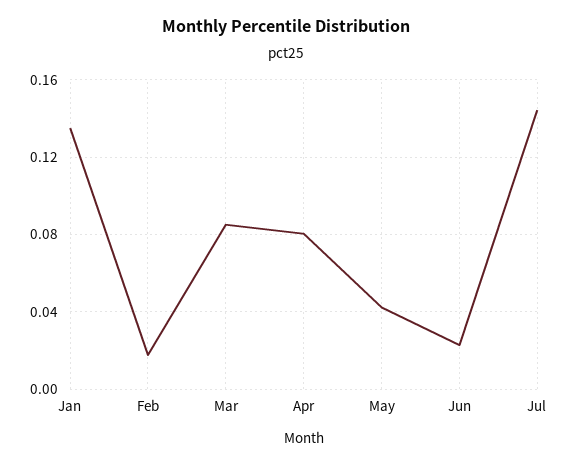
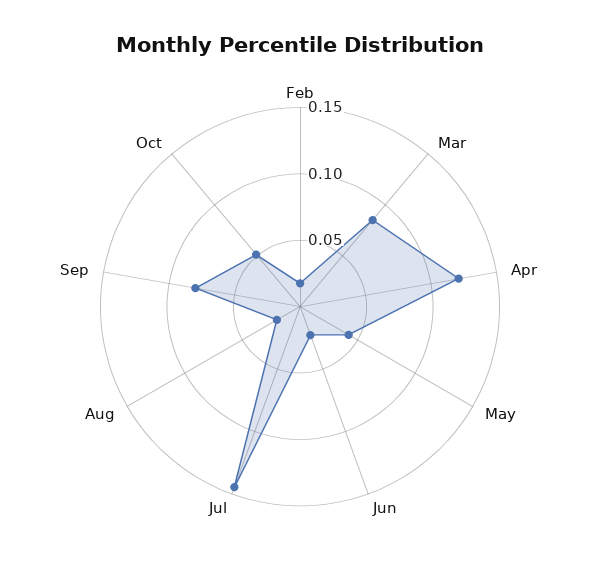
Jan: 0.135 -> none
Apr: 0.08 -> 0.12
Aug: none -> 0.02
Sep: none -> 0.08
Oct: none -> 0.05

